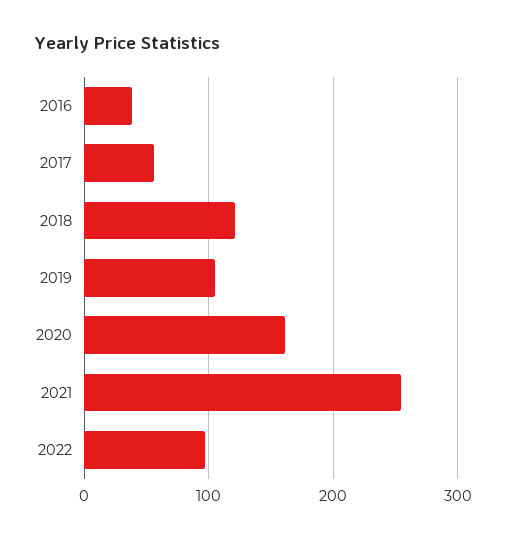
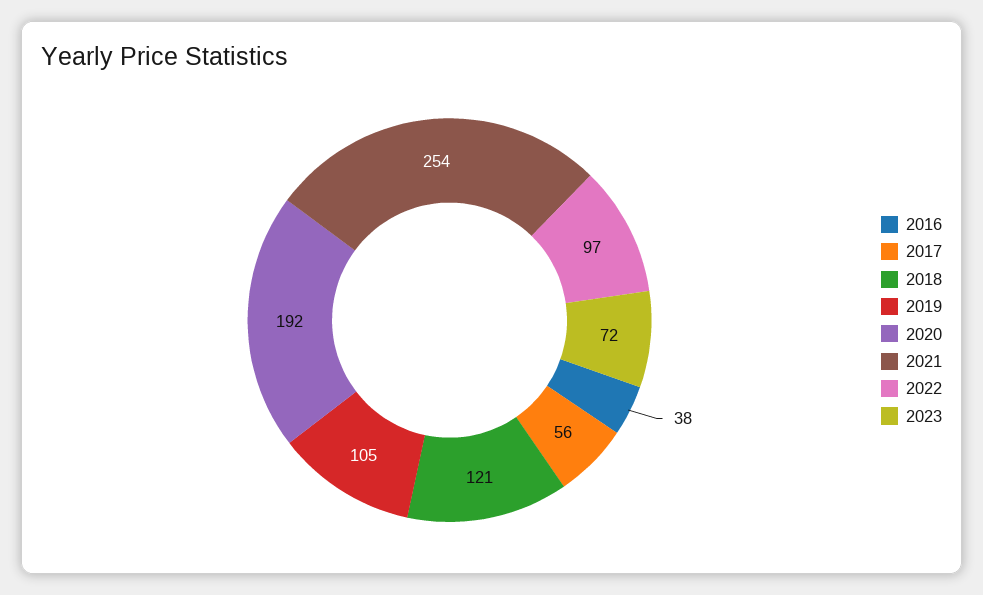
2020: 160 -> 192
2023: none -> 72

